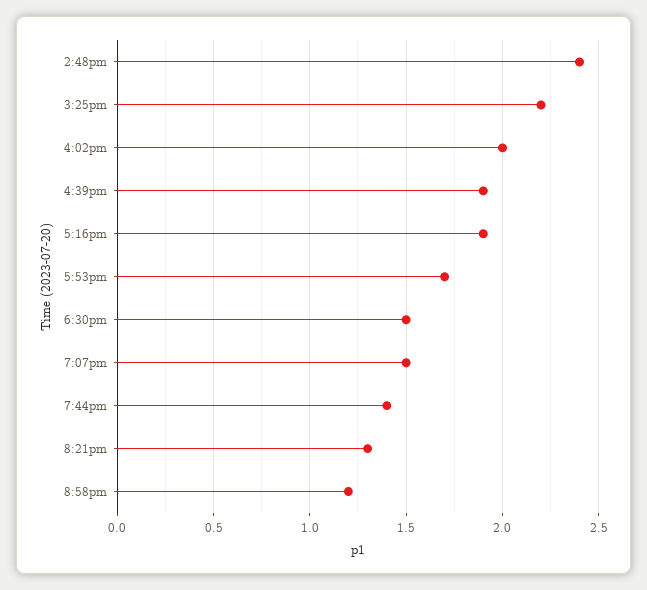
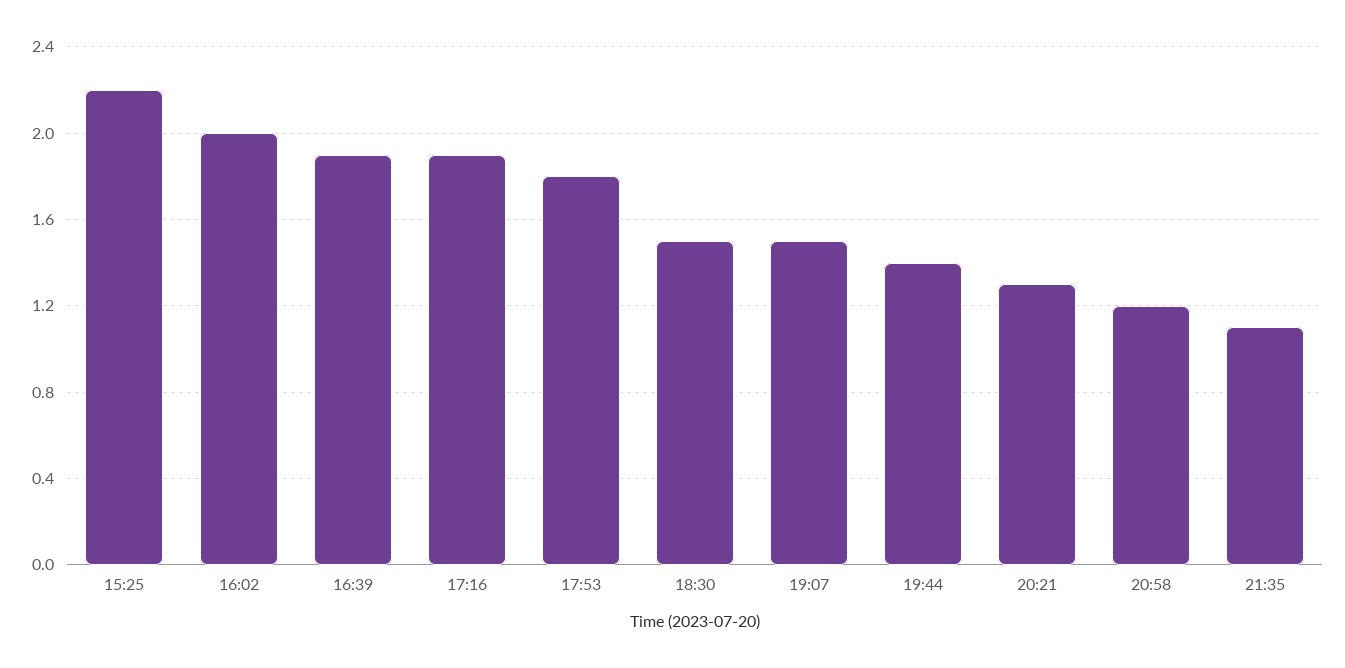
2:48pm: 2.4 -> none
5:53pm: 1.7 -> 1.8
21:35: none -> 1.1

